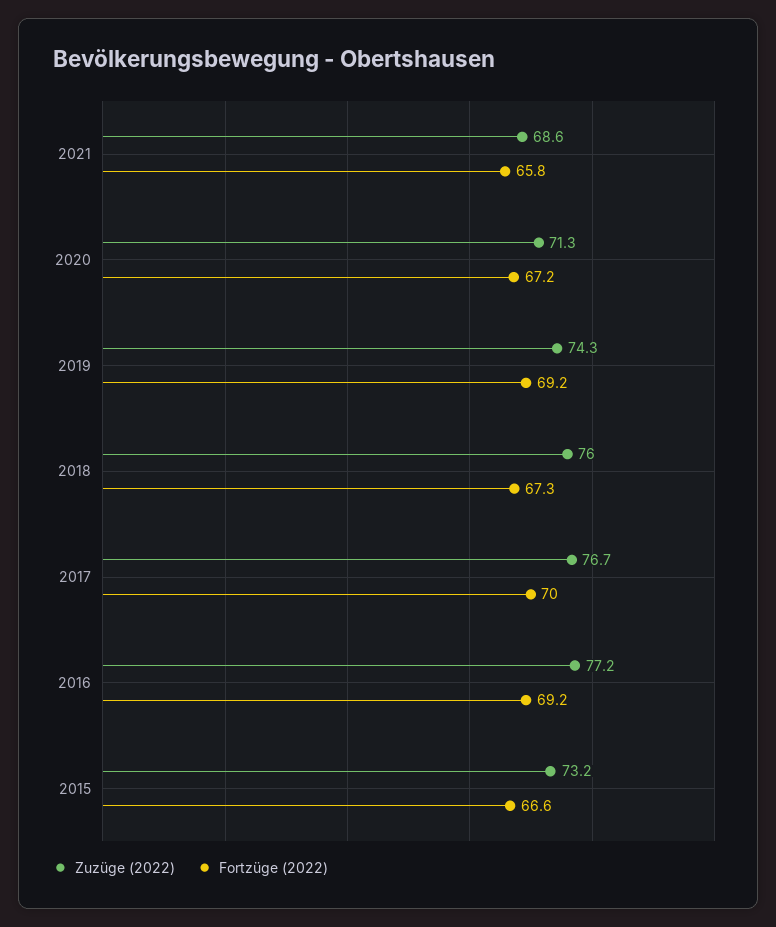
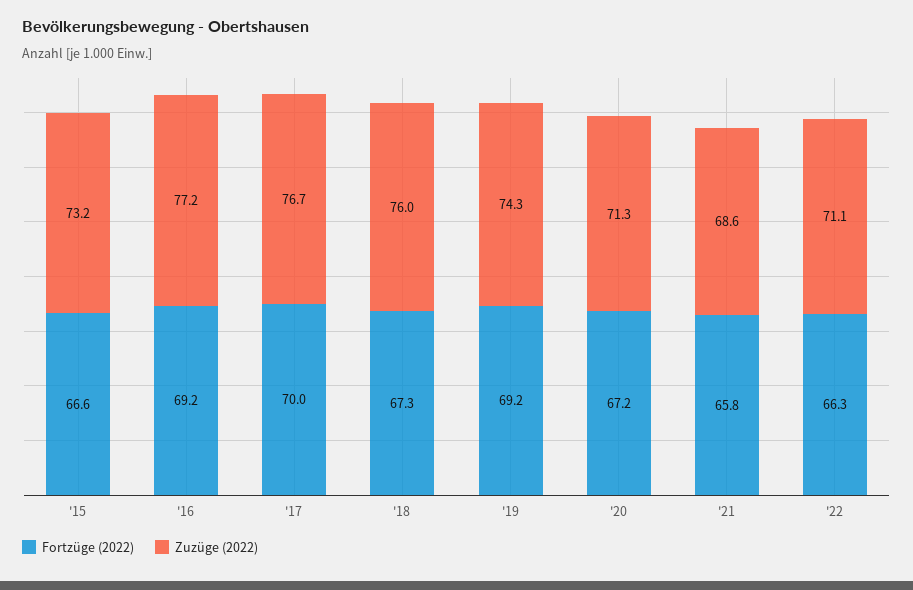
Fortzüge (2022), '22: none -> 66.3
Zuzüge (2022), '22: none -> 71.1

